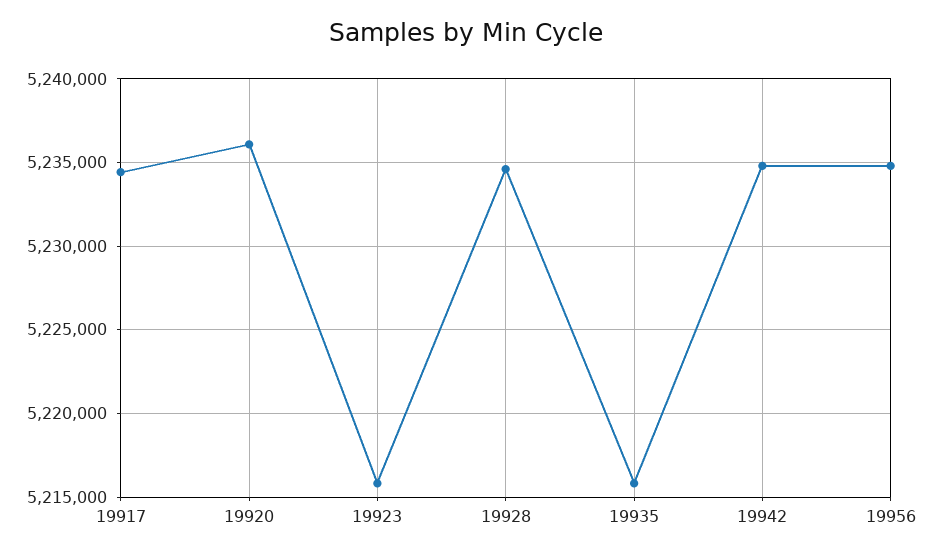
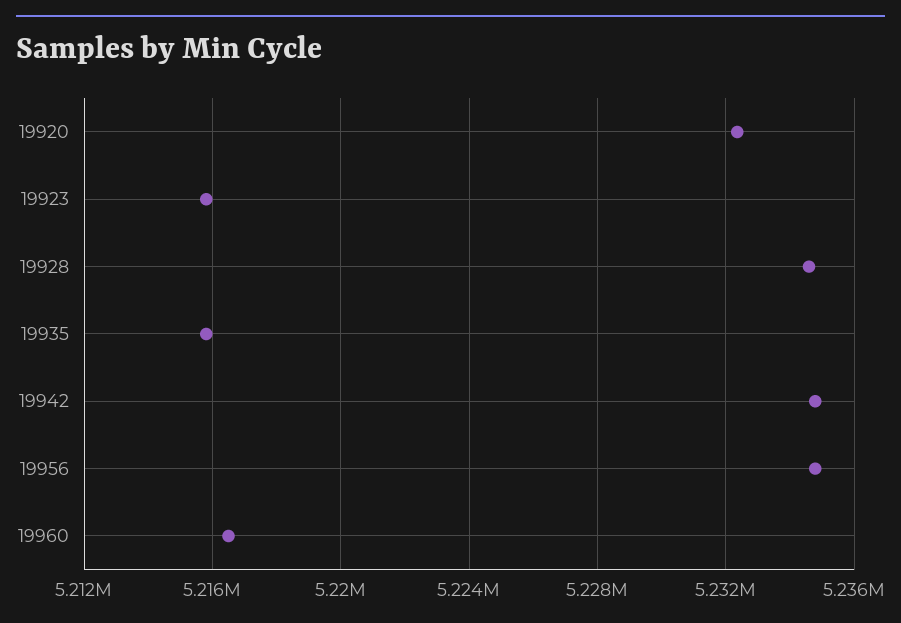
19917: 5234500 -> none
19920: 5236000 -> 5232500
19960: none -> 5216500

